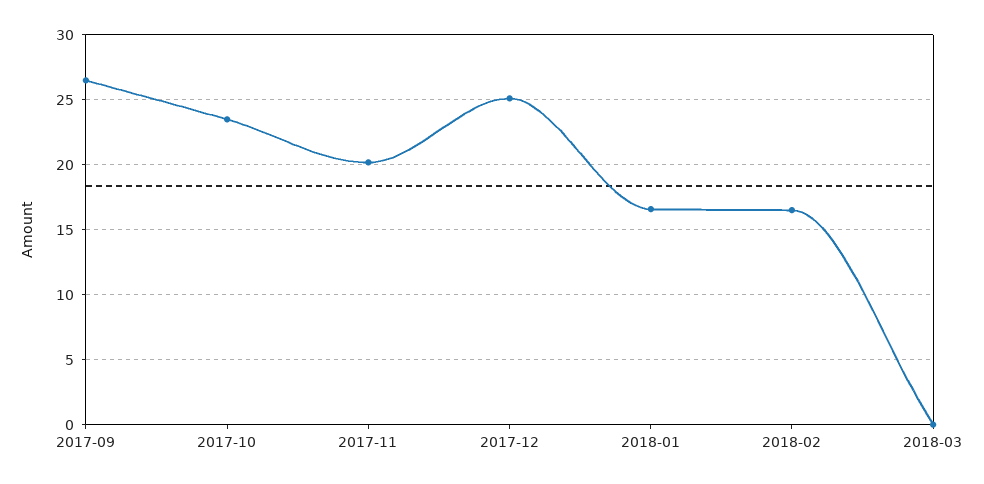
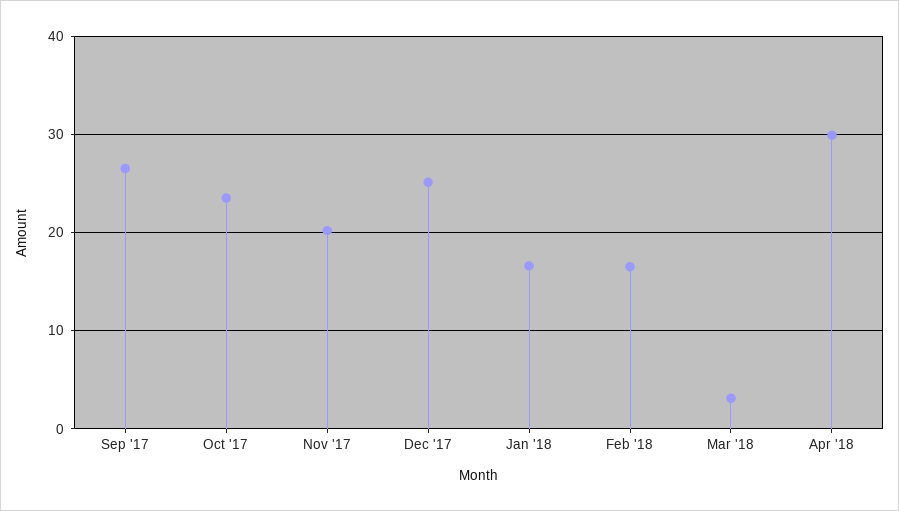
2018-03: 0 -> 3
Apr '18: none -> 30

